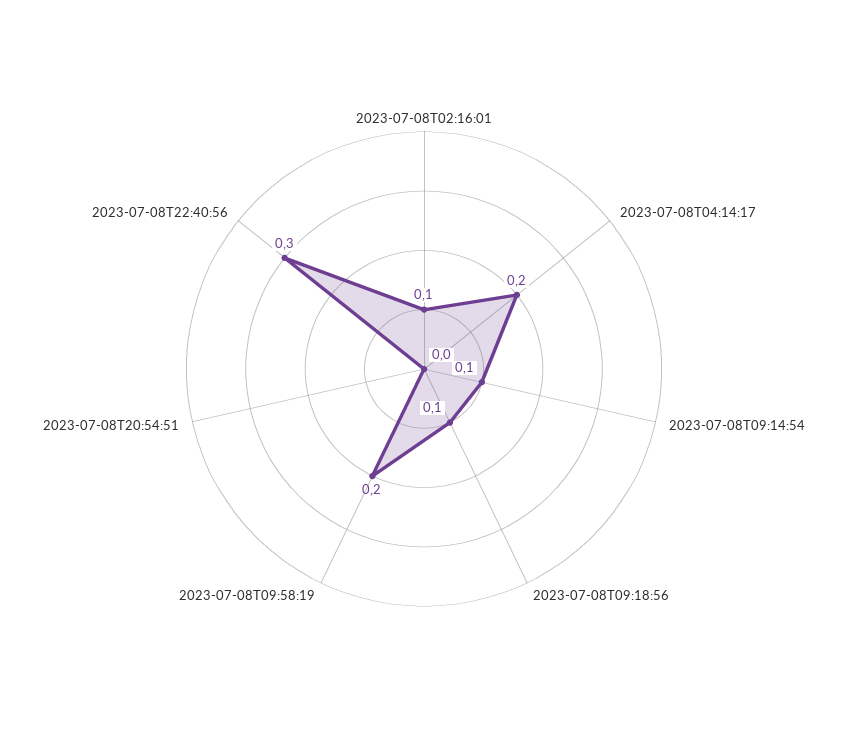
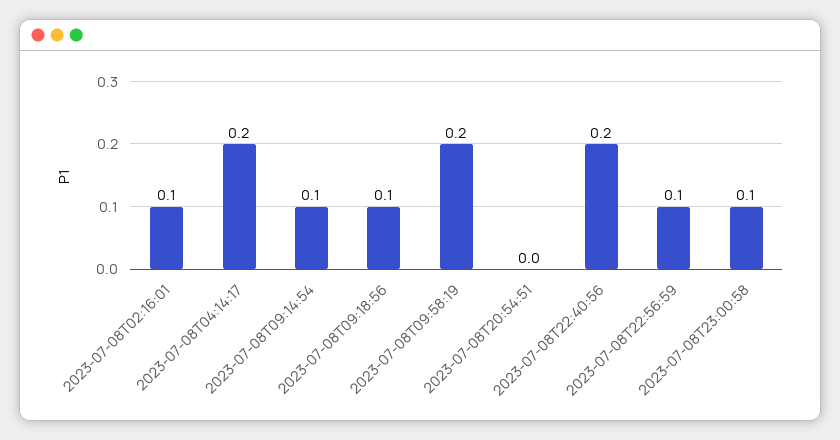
2023-07-08T22:40:56: 0.3 -> 0.2
2023-07-08T22:56:59: none -> 0.1
2023-07-08T23:00:58: none -> 0.1

